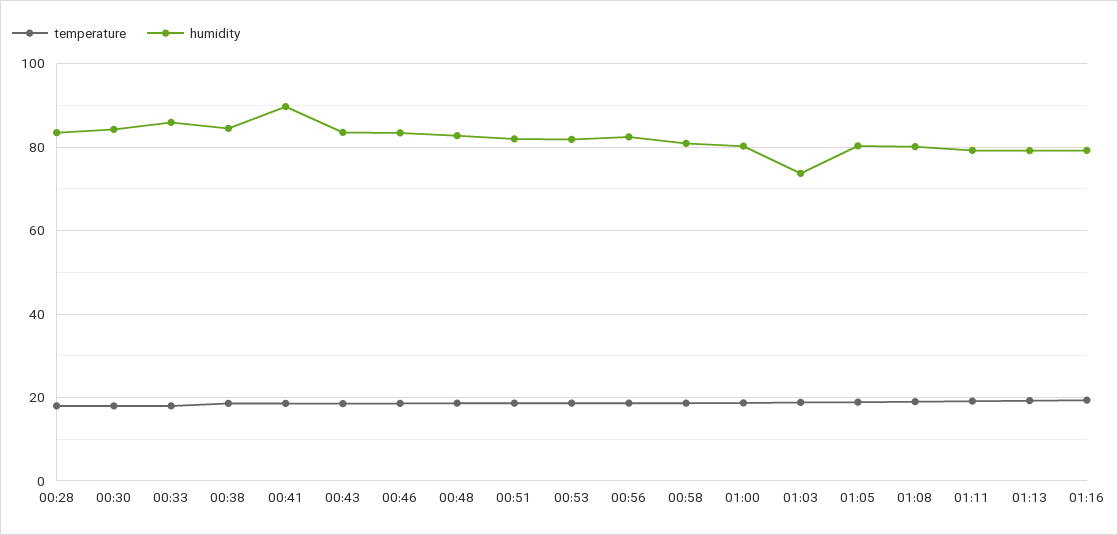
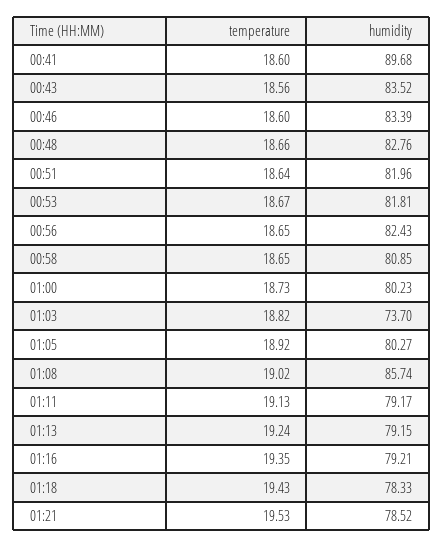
temperature, 00:28: 18 -> none
humidity, 00:28: 84 -> none
temperature, 00:30: 18 -> none
humidity, 00:30: 84 -> none
temperature, 00:33: 18 -> none
humidity, 00:33: 86 -> none
temperature, 00:38: 18 -> none
humidity, 00:38: 84 -> none
humidity, 01:08: 80 -> 85.74
temperature, 01:18: none -> 19.43
humidity, 01:18: none -> 78.33
temperature, 01:21: none -> 19.53
humidity, 01:21: none -> 78.52

